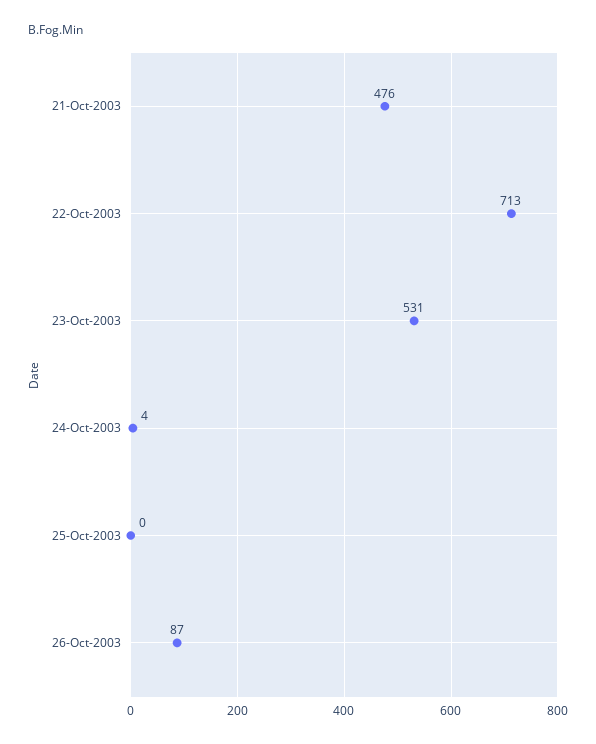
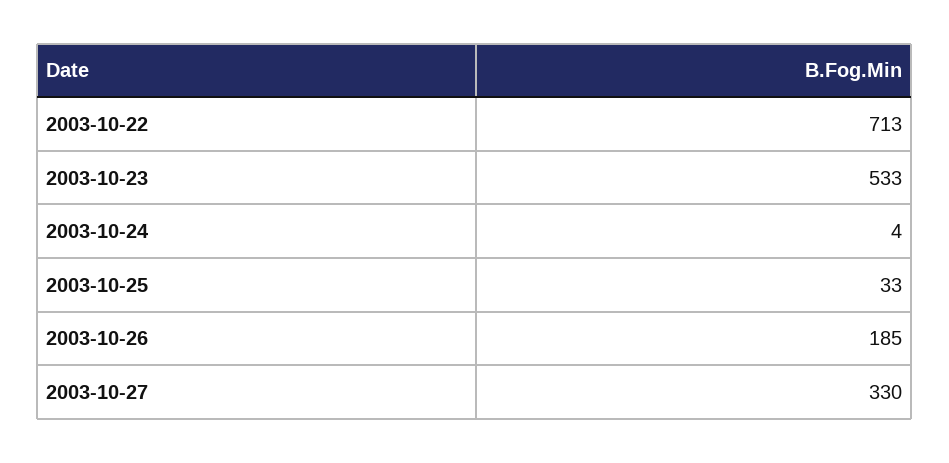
21-Oct-2003: 476 -> none
23-Oct-2003: 531 -> 533
25-Oct-2003: 0 -> 33
26-Oct-2003: 87 -> 185
2003-10-27: none -> 330

